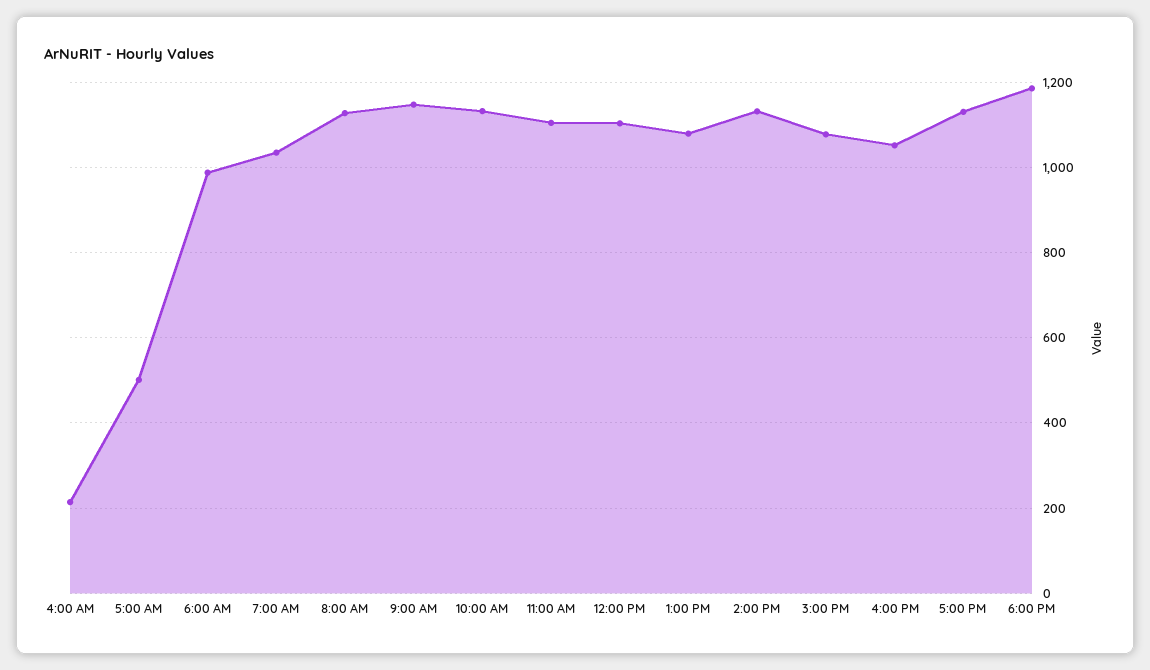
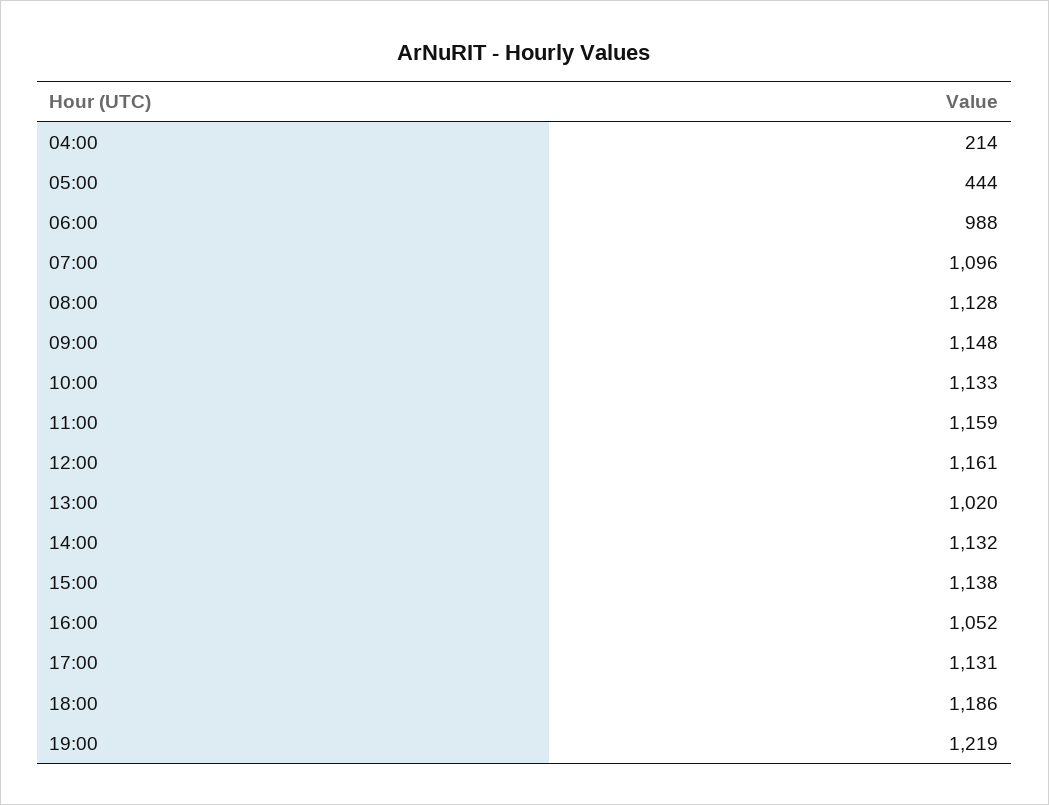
5:00 AM: 500 -> 444
7:00 AM: 1040 -> 1096
11:00 AM: 1100 -> 1159
12:00 PM: 1100 -> 1161
1:00 PM: 1080 -> 1020
3:00 PM: 1080 -> 1138
19:00: none -> 1219

